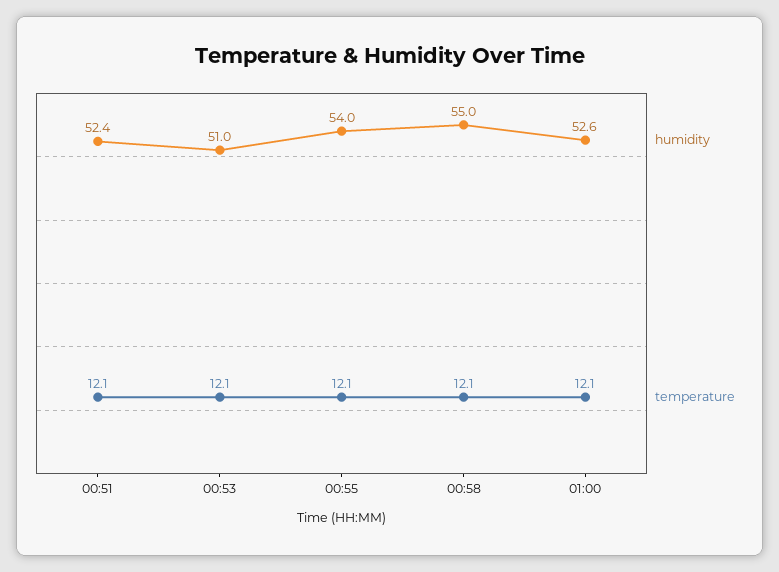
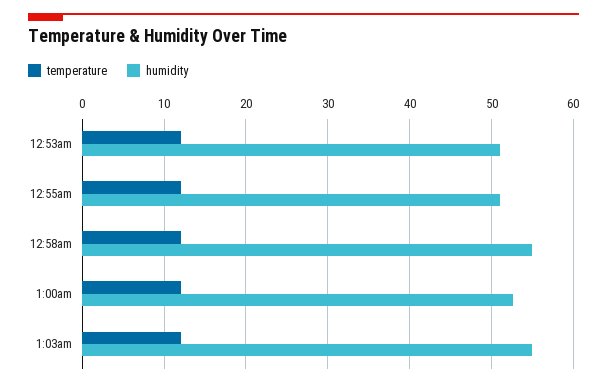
humidity, 00:51: 52.4 -> none
temperature, 00:51: 12.1 -> none
humidity, 00:55: 54 -> 51
temperature, 1:03am: none -> 12
humidity, 1:03am: none -> 55

